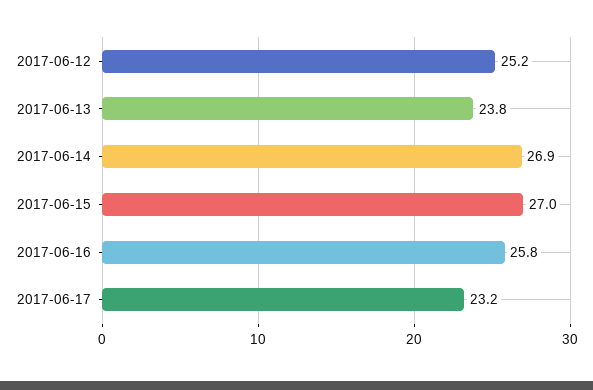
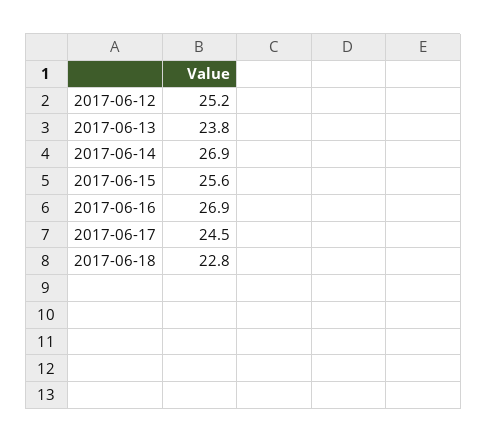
2017-06-15: 27 -> 25.6
2017-06-16: 25.8 -> 26.9
2017-06-17: 23.2 -> 24.5
2017-06-18: none -> 22.8

